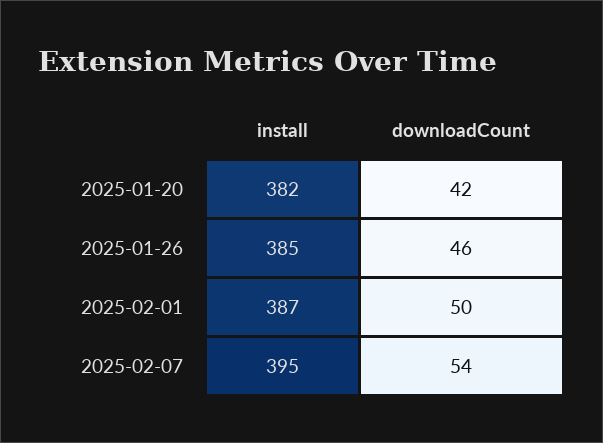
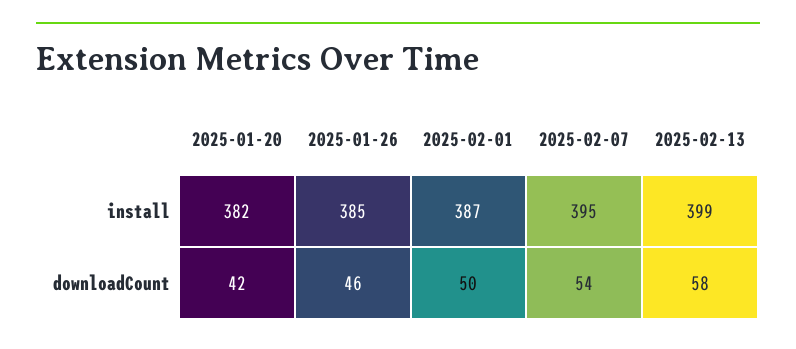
install, 2025-02-13: none -> 399
downloadCount, 2025-02-13: none -> 58

